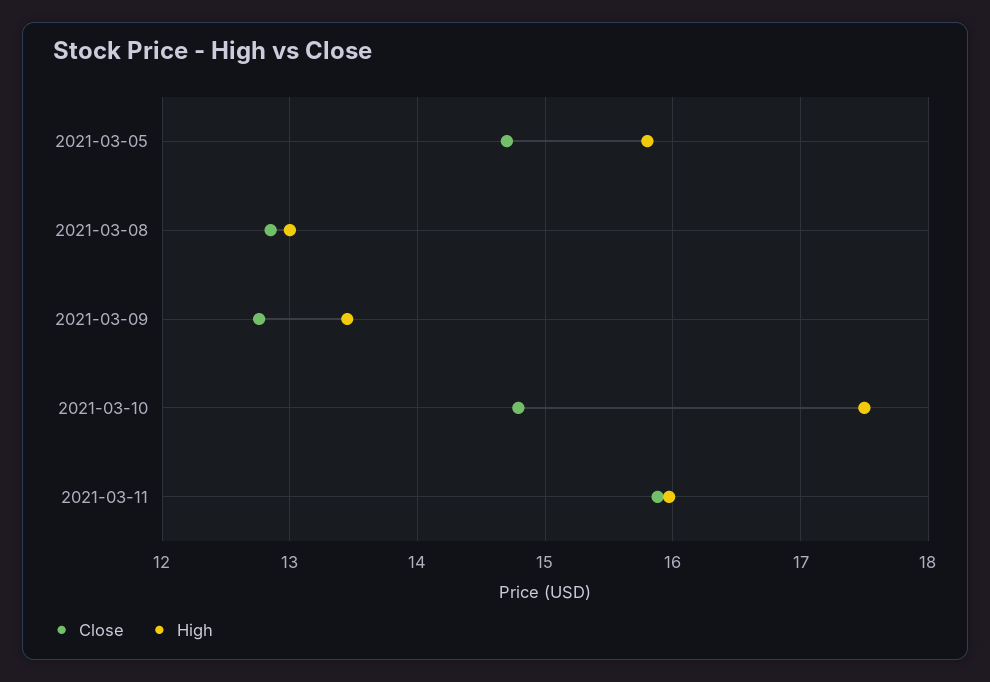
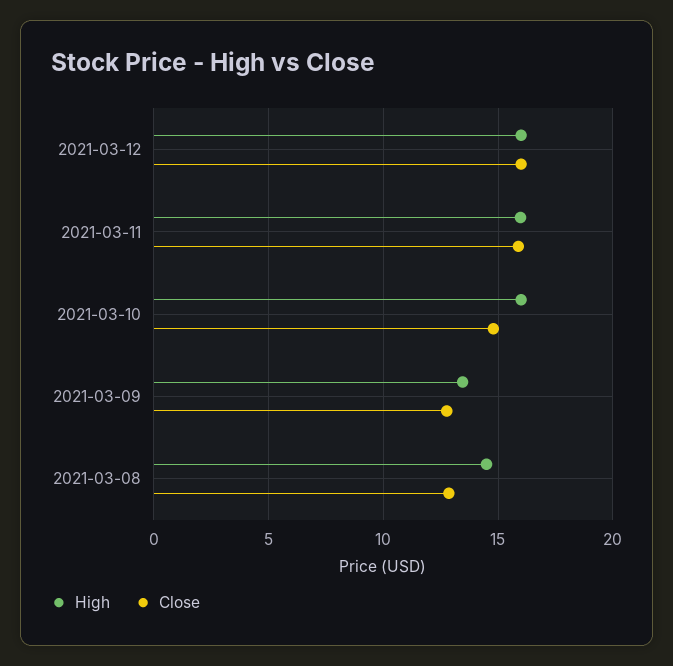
Close, 2021-03-05: 14.7 -> none
High, 2021-03-05: 15.8 -> none
High, 2021-03-08: 13 -> 14.5
High, 2021-03-10: 17.5 -> 16
High, 2021-03-12: none -> 16
Close, 2021-03-12: none -> 16

